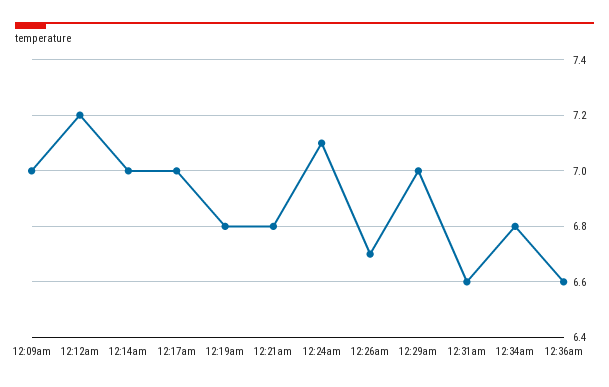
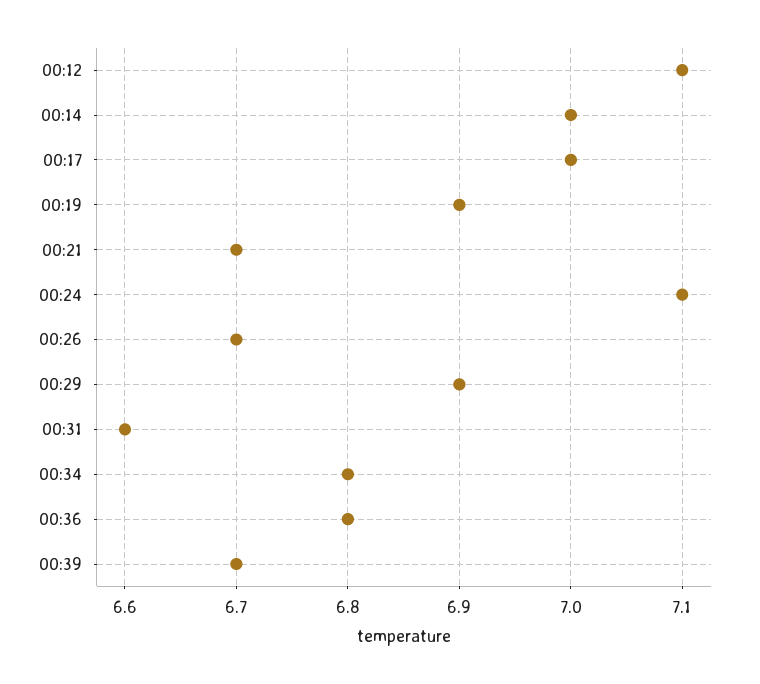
12:09am: 7 -> none
12:12am: 7.2 -> 7.1
12:19am: 6.8 -> 6.9
12:21am: 6.8 -> 6.7
12:29am: 7 -> 6.9
12:36am: 6.6 -> 6.8
00:39: none -> 6.7

